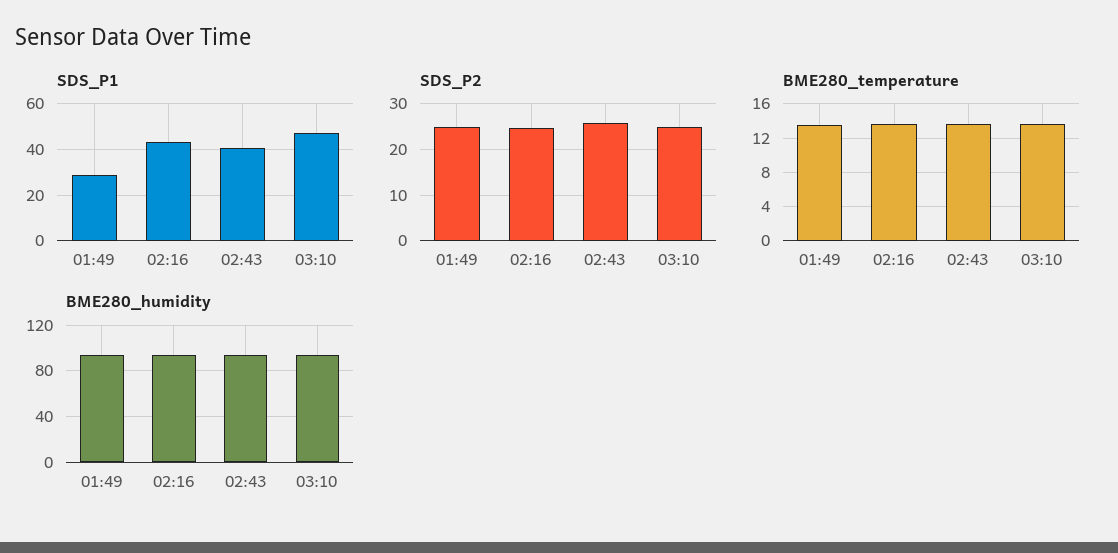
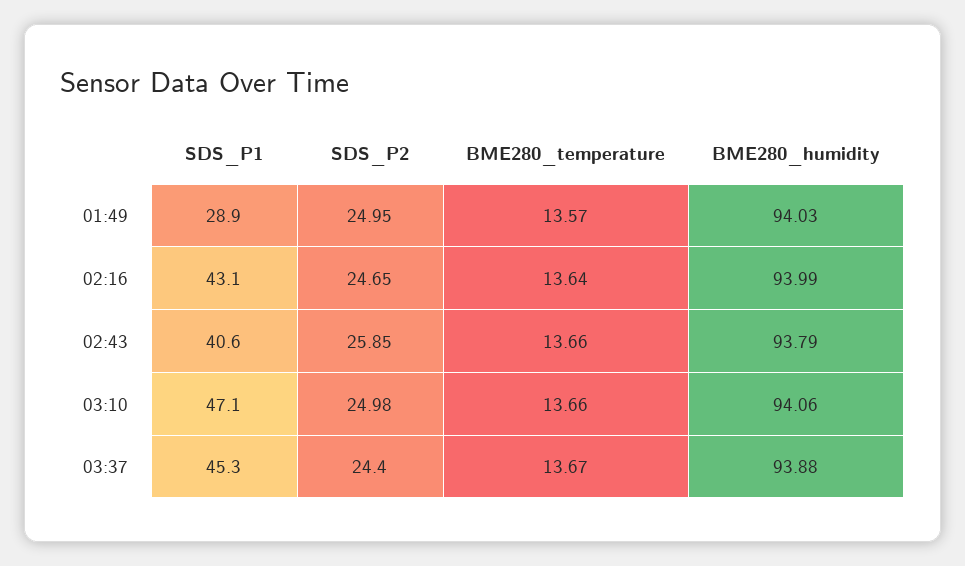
SDS_P1, 03:37: none -> 45.3
SDS_P2, 03:37: none -> 24.4
BME280_temperature, 03:37: none -> 13.67
BME280_humidity, 03:37: none -> 93.88

